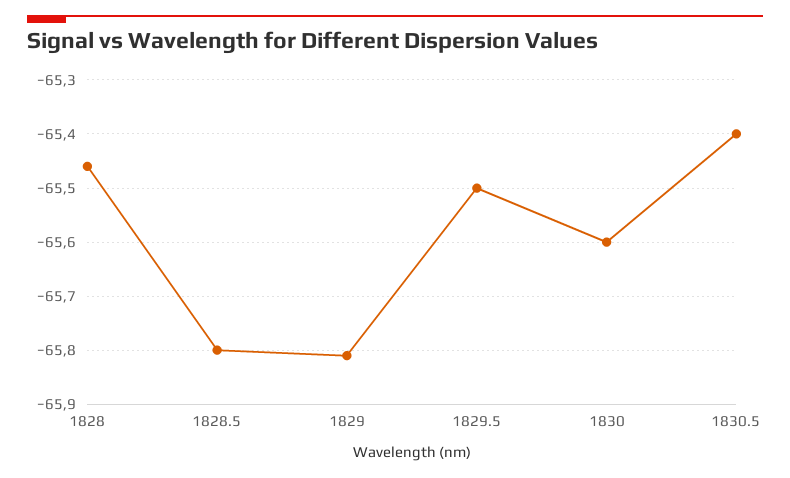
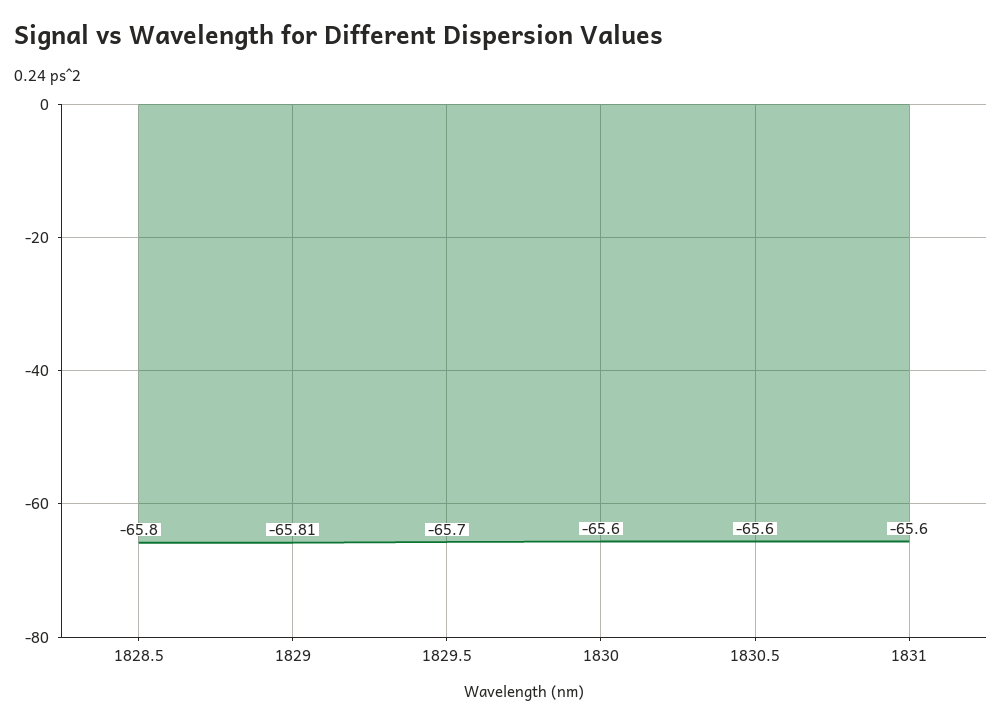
1828: -65.45 -> none
1829.5: -65.5 -> -65.7
1830.5: -65.4 -> -65.6
1831: none -> -65.6

